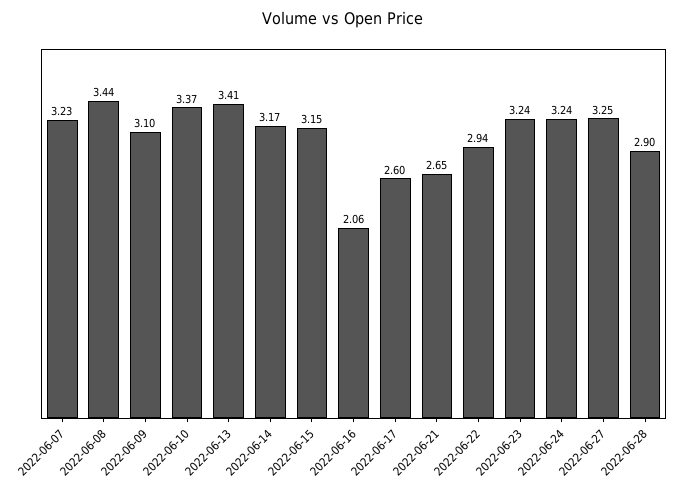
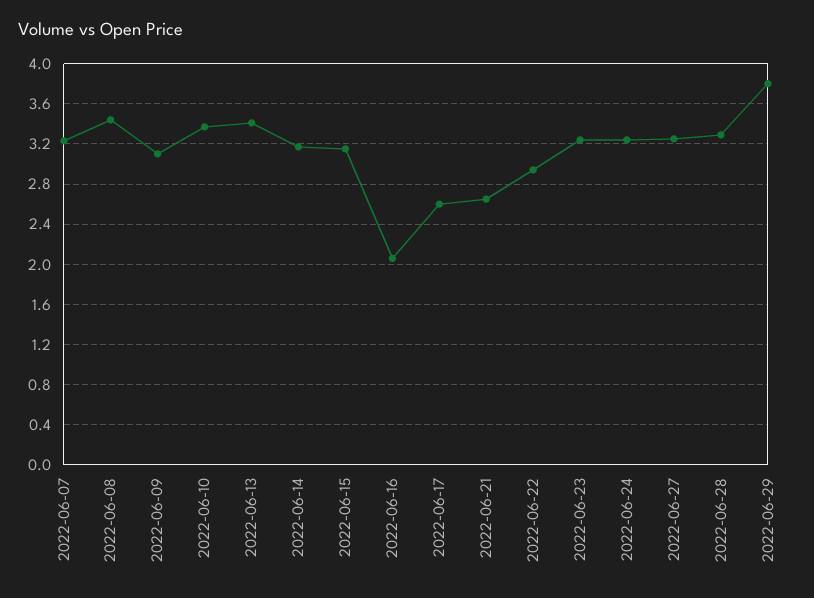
2022-06-28: 2.9 -> 3.3
2022-06-29: none -> 3.8

